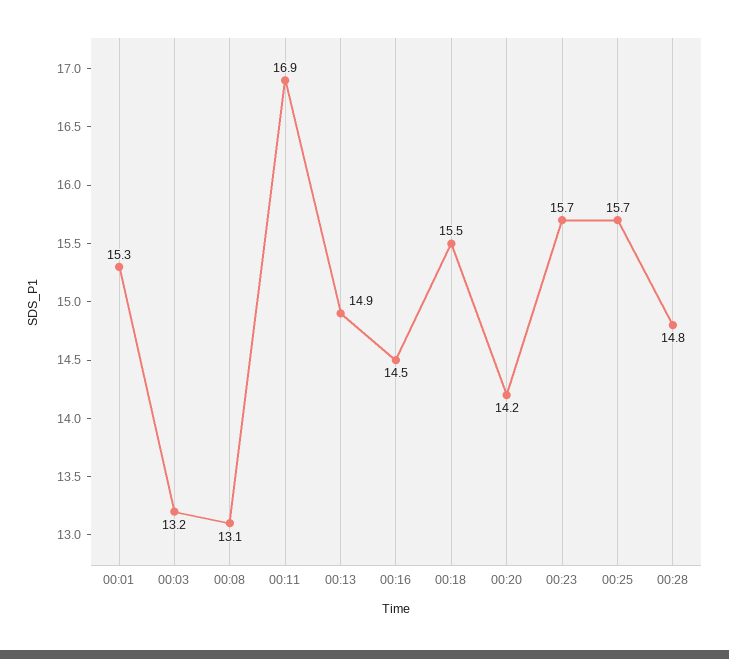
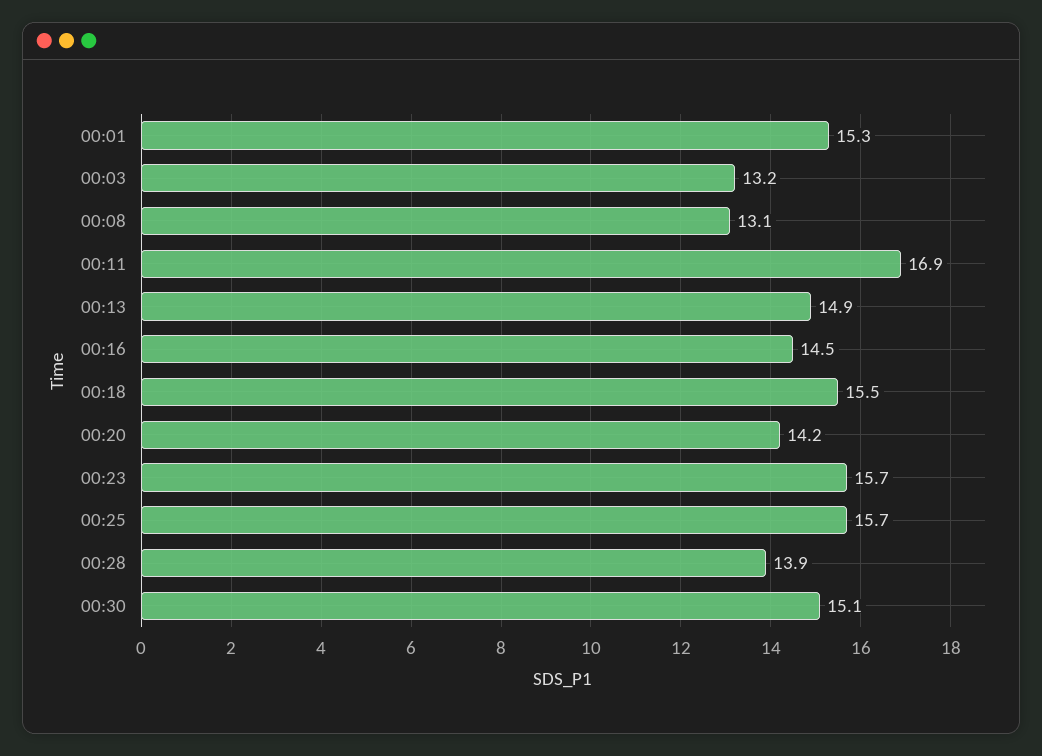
00:28: 14.8 -> 13.9
00:30: none -> 15.1

